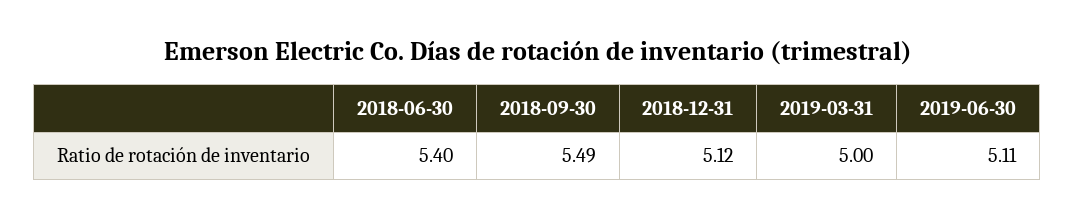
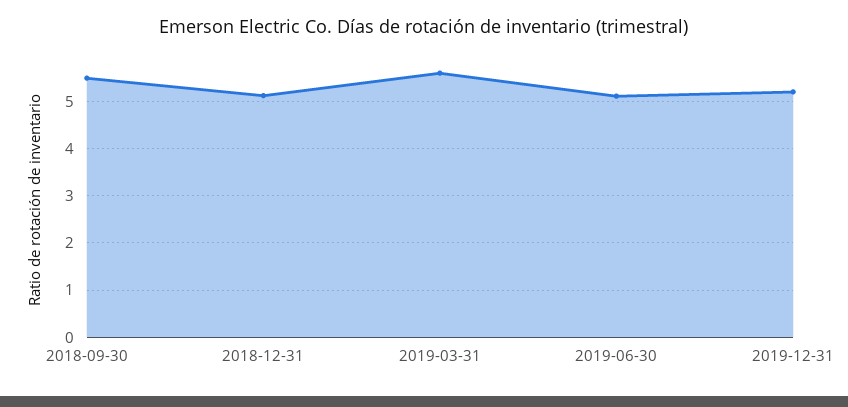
2018-06-30: 5.4 -> none
2019-03-31: 5 -> 5.6
2019-12-31: none -> 5.2

